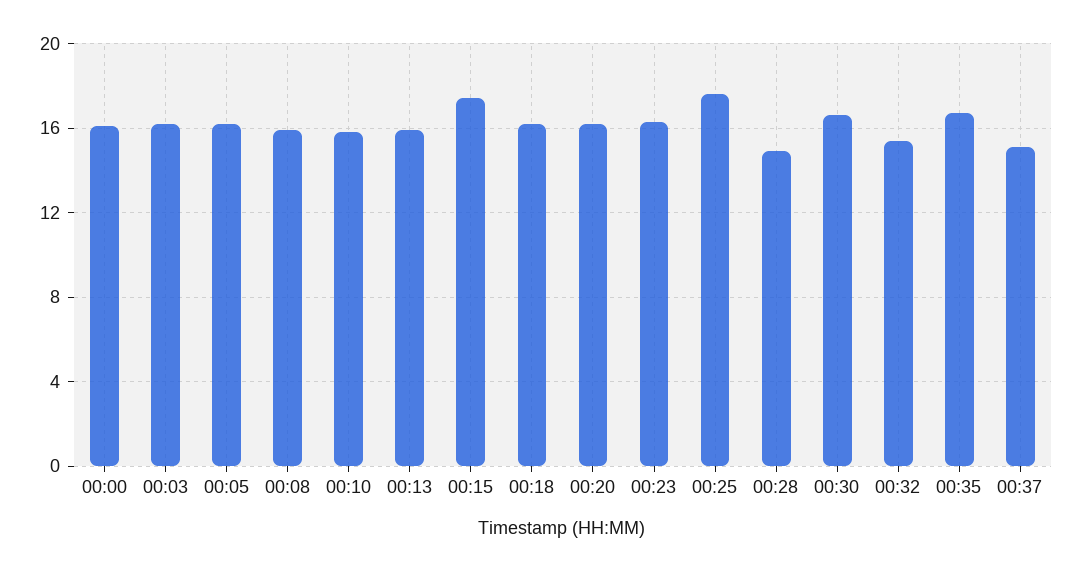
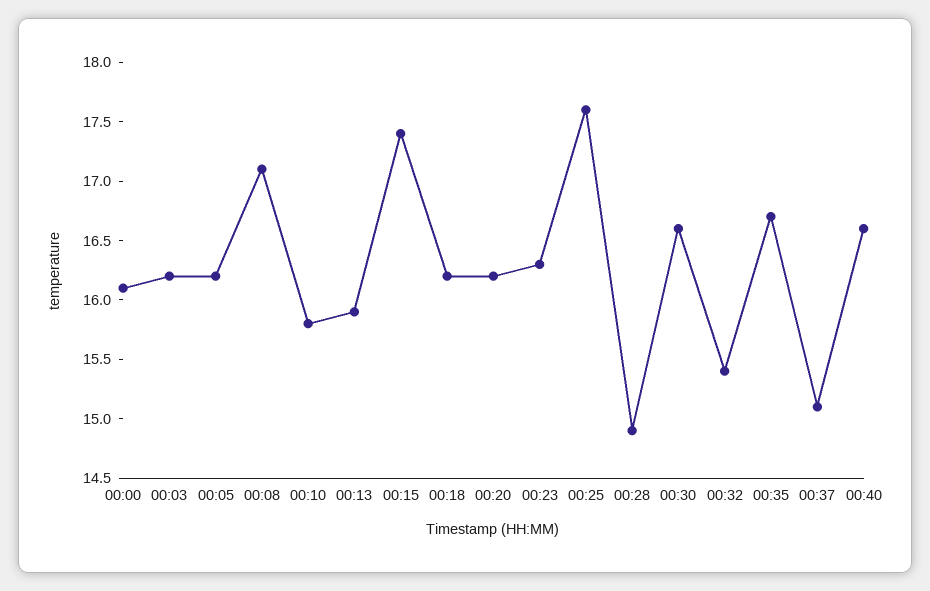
00:08: 16 -> 17.1
00:40: none -> 16.6

